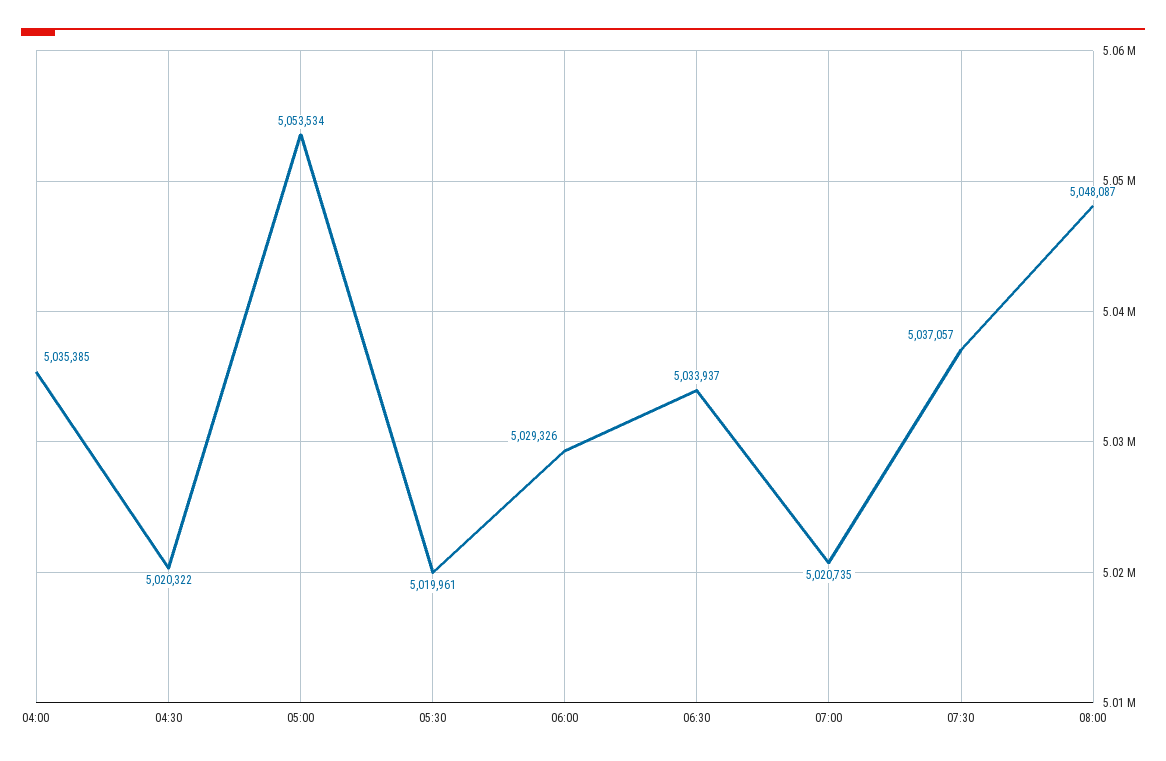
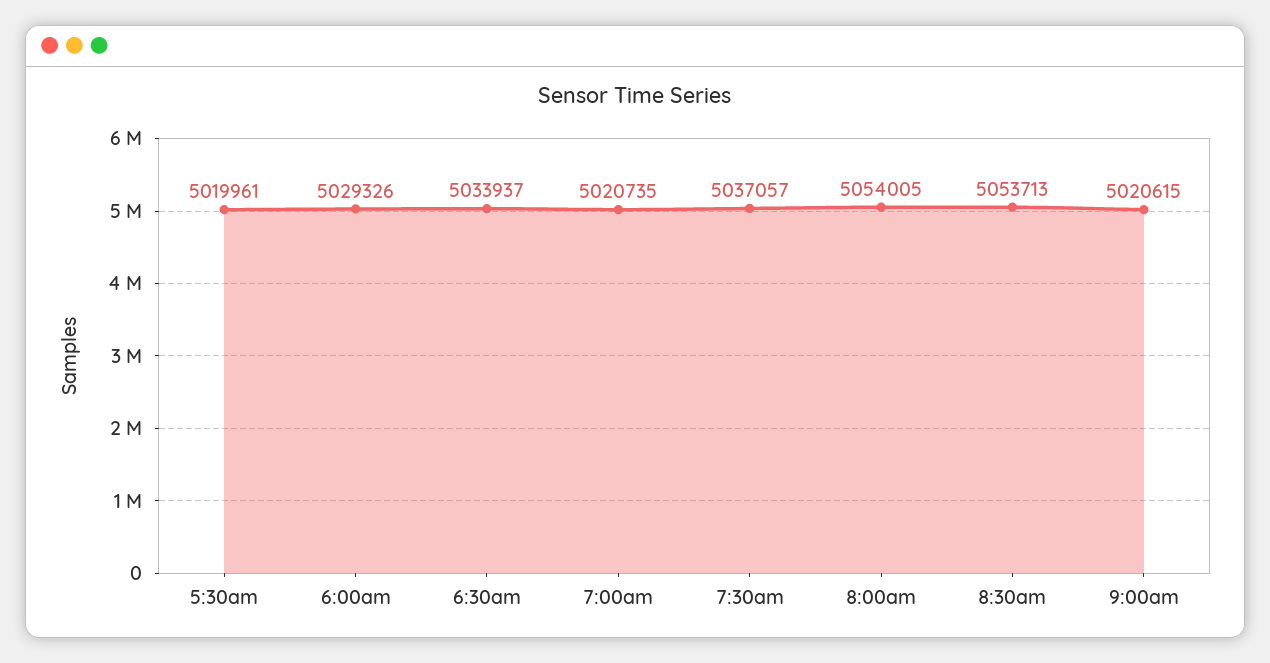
04:00: 5035385 -> none
04:30: 5020322 -> none
05:00: 5053534 -> none
08:00: 5048087 -> 5054005
8:30am: none -> 5053713
9:00am: none -> 5020615

